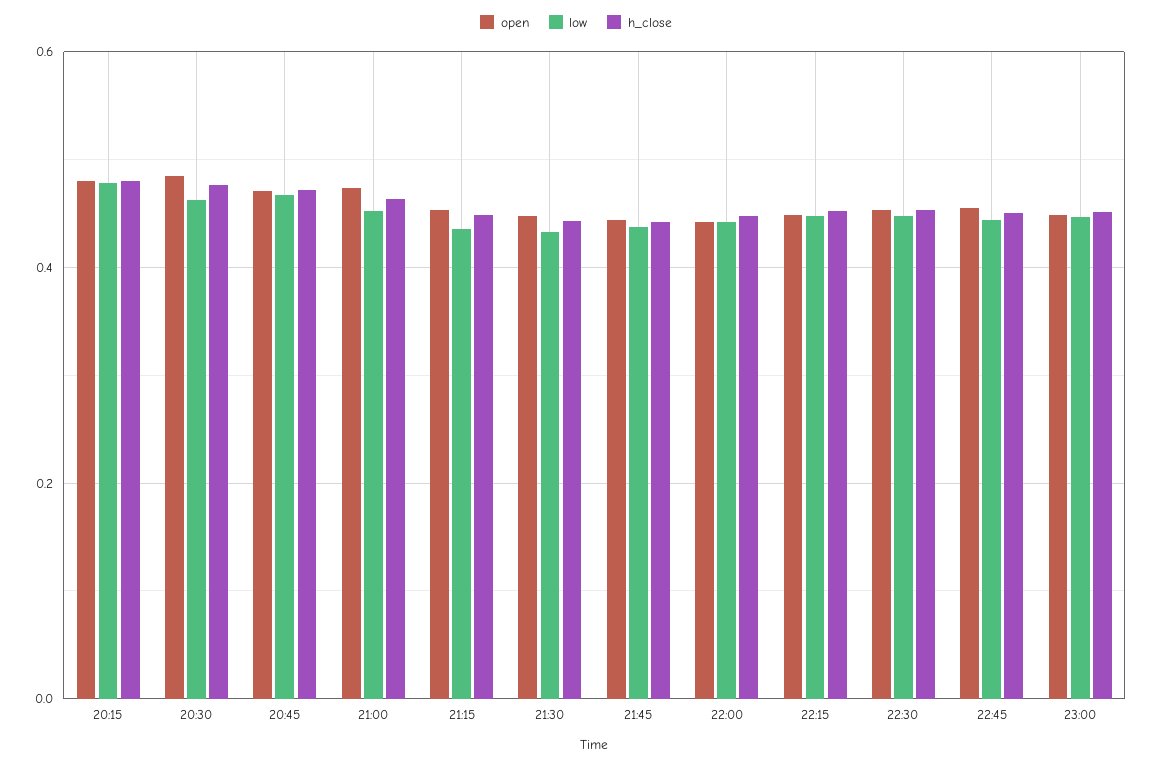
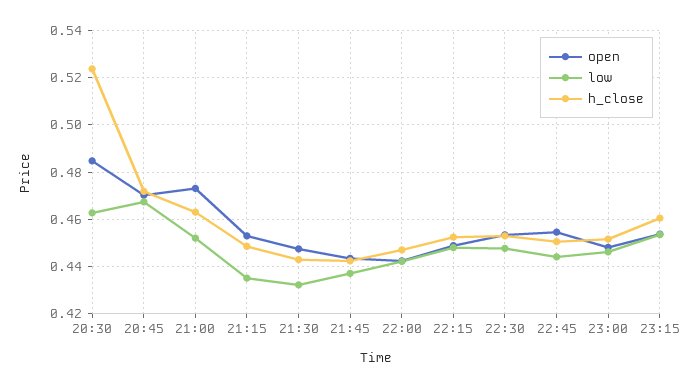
open, 20:15: 0.48 -> none
low, 20:15: 0.48 -> none
h_close, 20:15: 0.48 -> none
h_close, 20:30: 0.48 -> 0.525
open, 23:15: none -> 0.455
low, 23:15: none -> 0.455
h_close, 23:15: none -> 0.46

